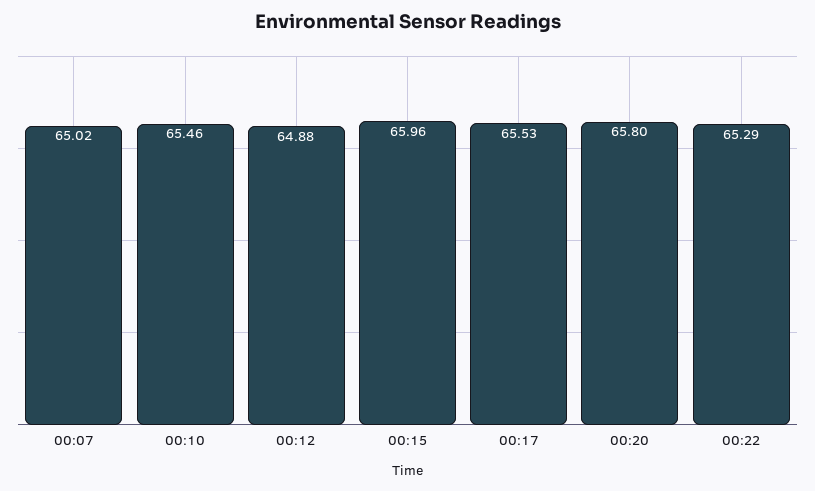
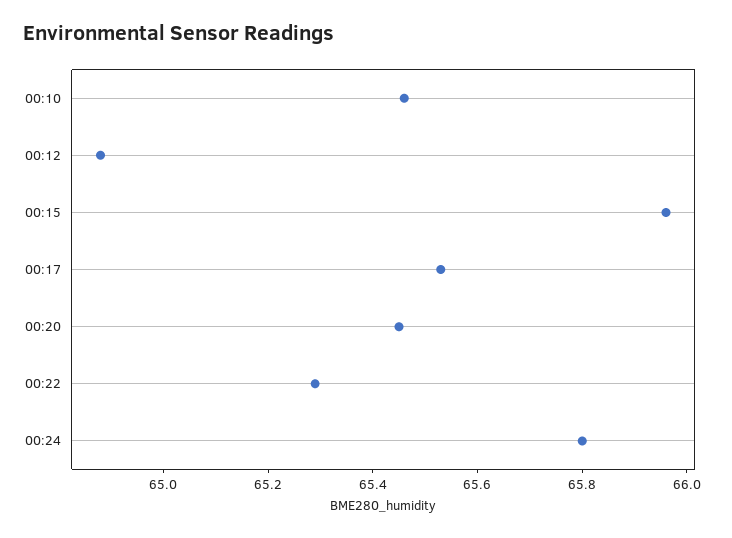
00:07: 65.02 -> none
00:20: 65.8 -> 65.45
00:24: none -> 65.8

